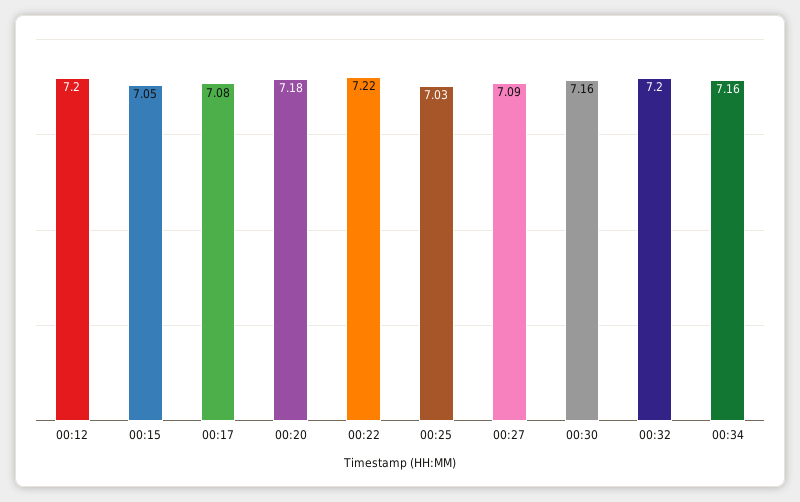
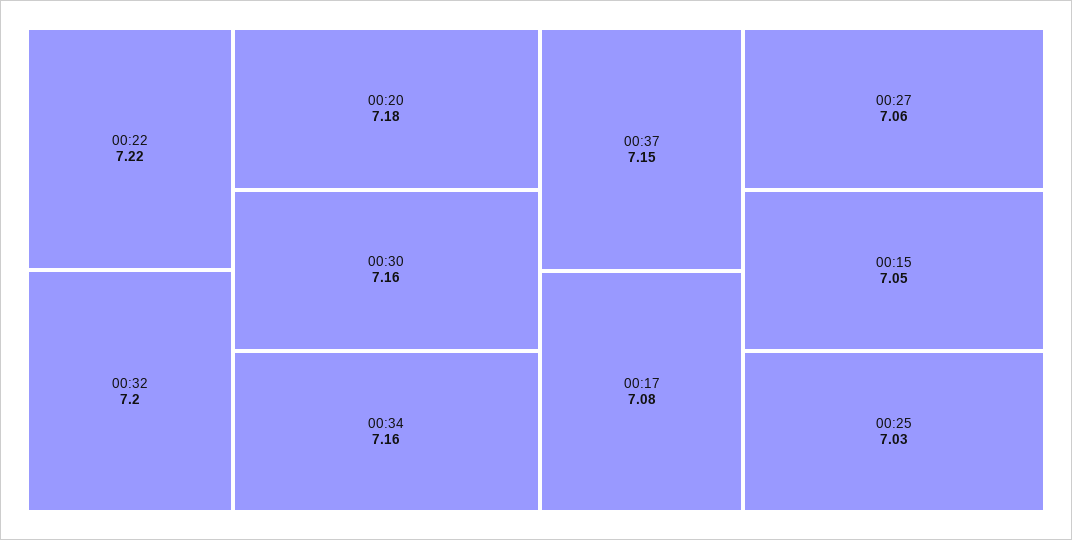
00:12: 7.2 -> none
00:27: 7.09 -> 7.06
00:37: none -> 7.15

